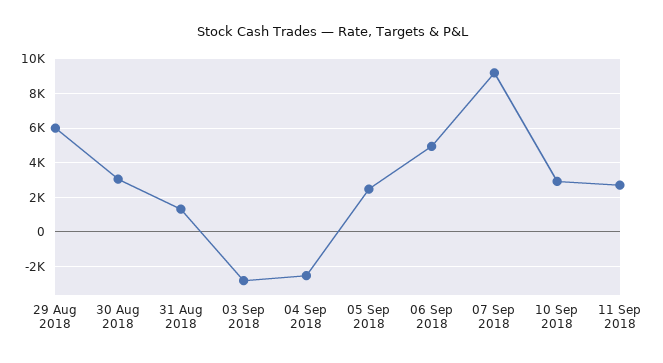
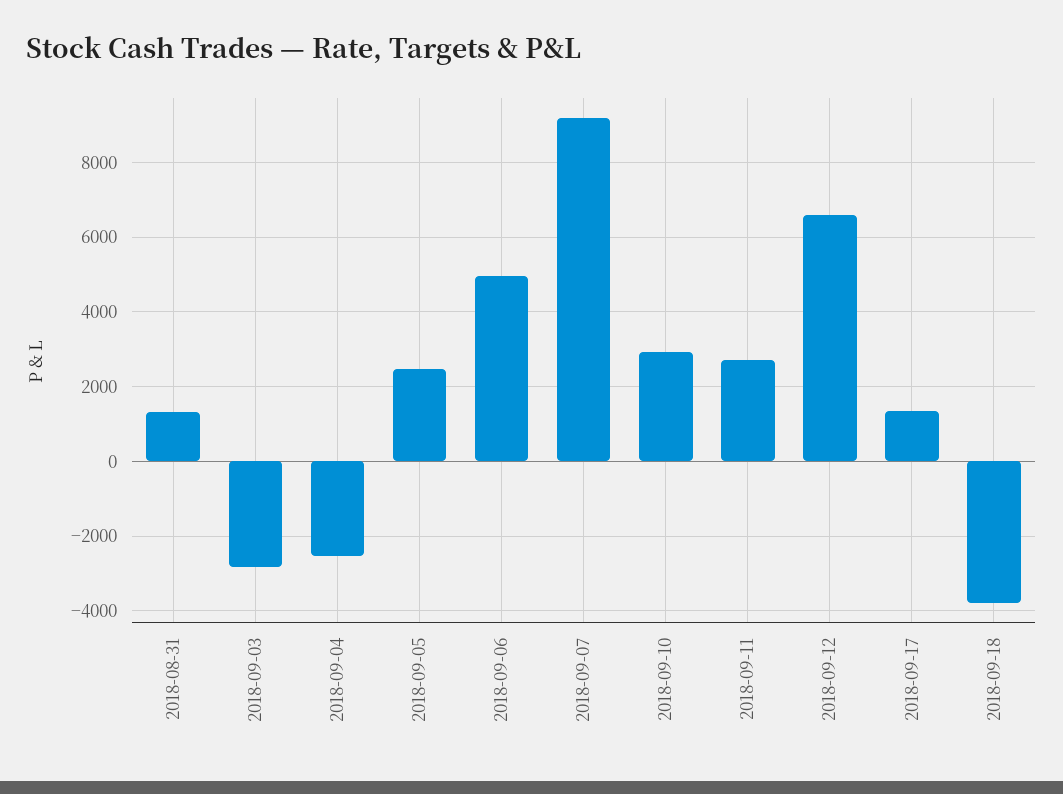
29 Aug 2018: 6000 -> none
30 Aug 2018: 3000 -> none
2018-09-12: none -> 6600
2018-09-17: none -> 1400
2018-09-18: none -> -3800

